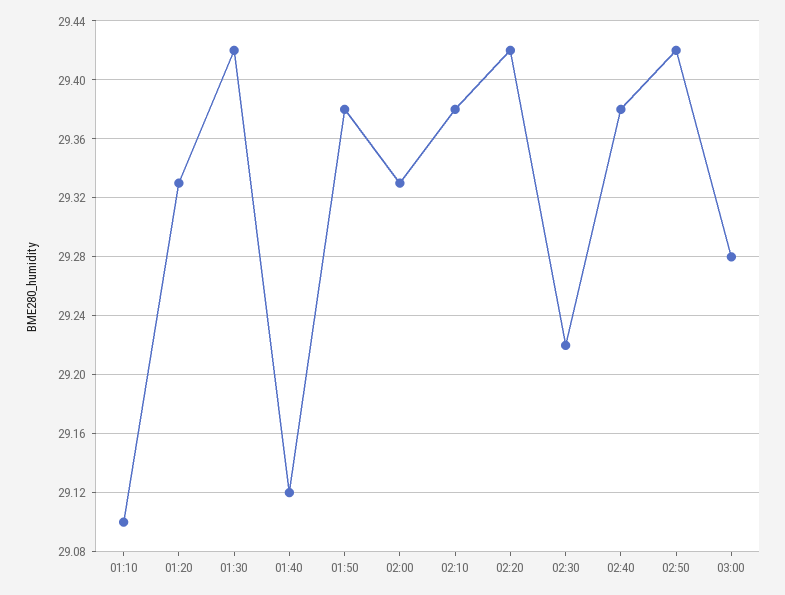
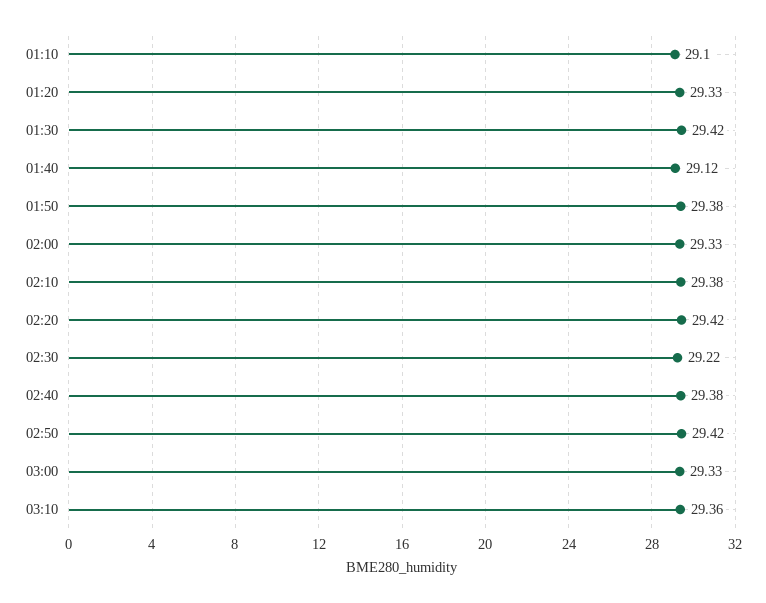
03:00: 29.28 -> 29.33
03:10: none -> 29.36

